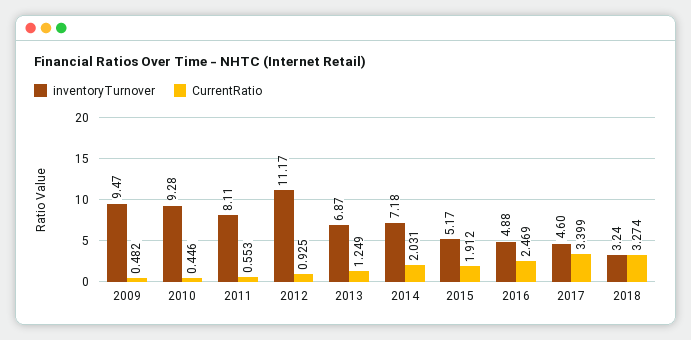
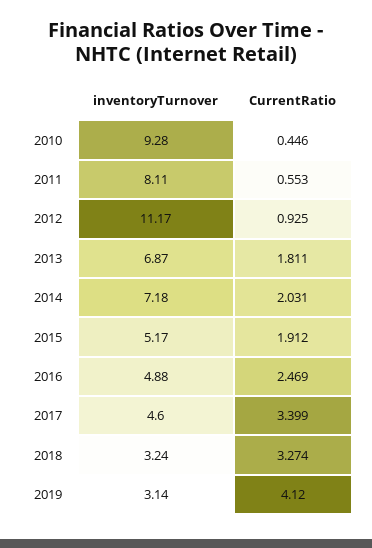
inventoryTurnover, 2009: 9.47 -> none
CurrentRatio, 2009: 0.482 -> none
CurrentRatio, 2013: 1.249 -> 1.811
inventoryTurnover, 2019: none -> 3.14
CurrentRatio, 2019: none -> 4.12

